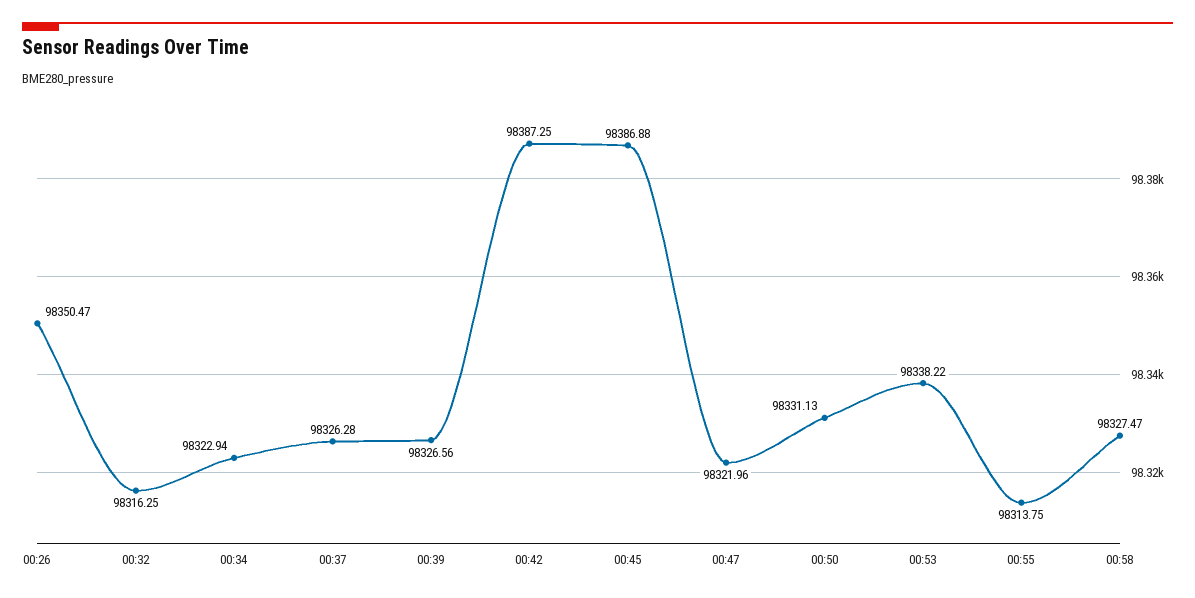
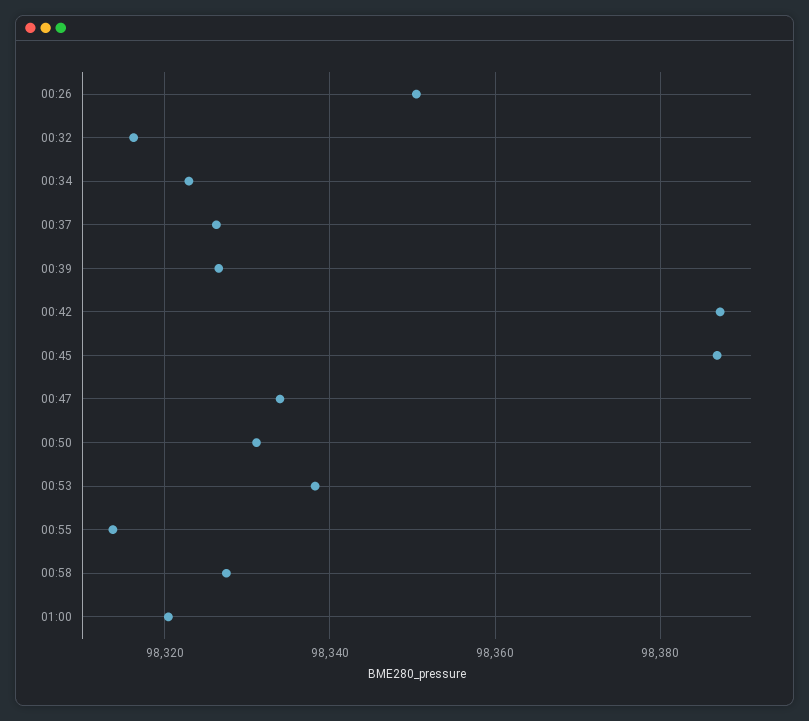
00:47: 98321.96 -> 98334
01:00: none -> 98320

